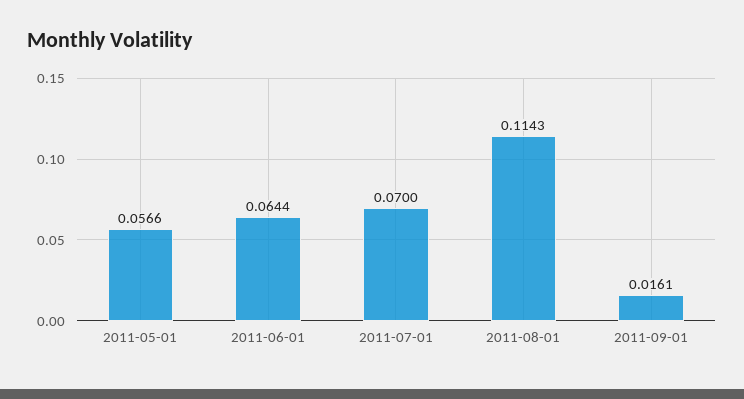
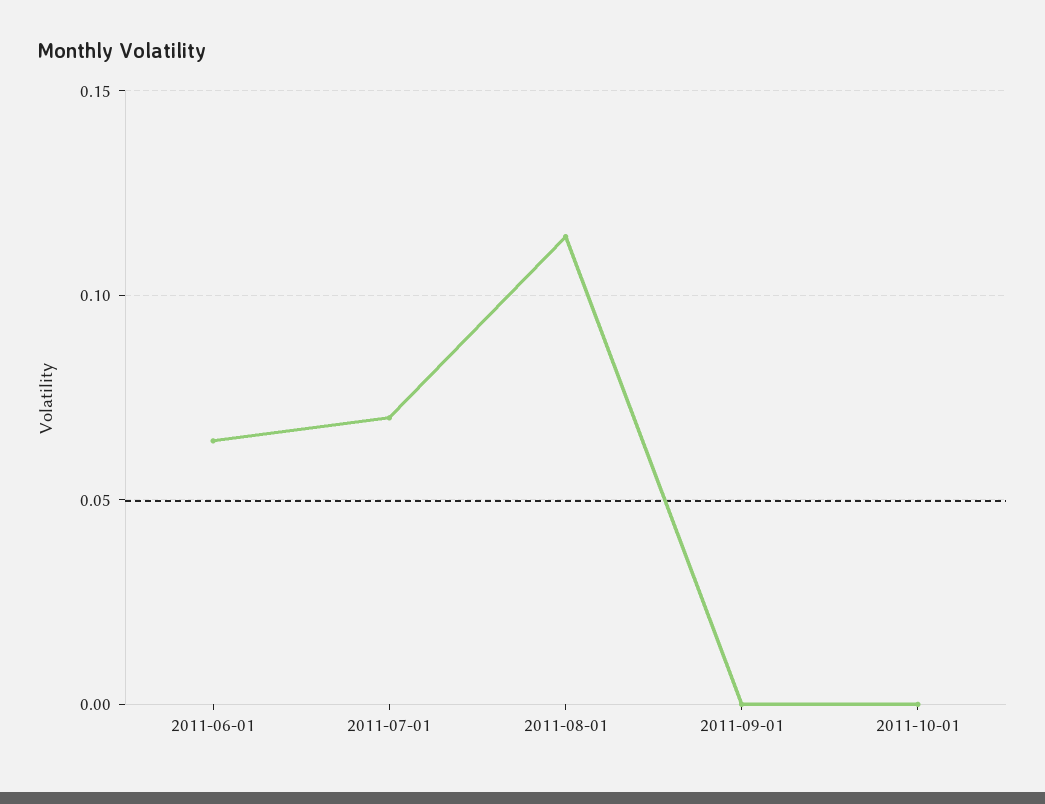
2011-05-01: 0.0566 -> none
2011-09-01: 0.0161 -> 0
2011-10-01: none -> 0

